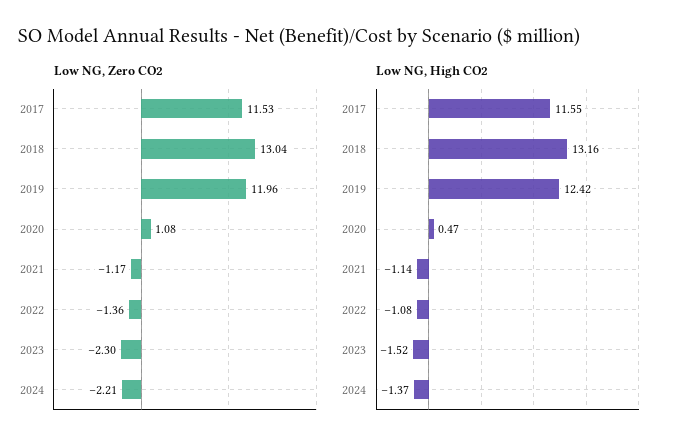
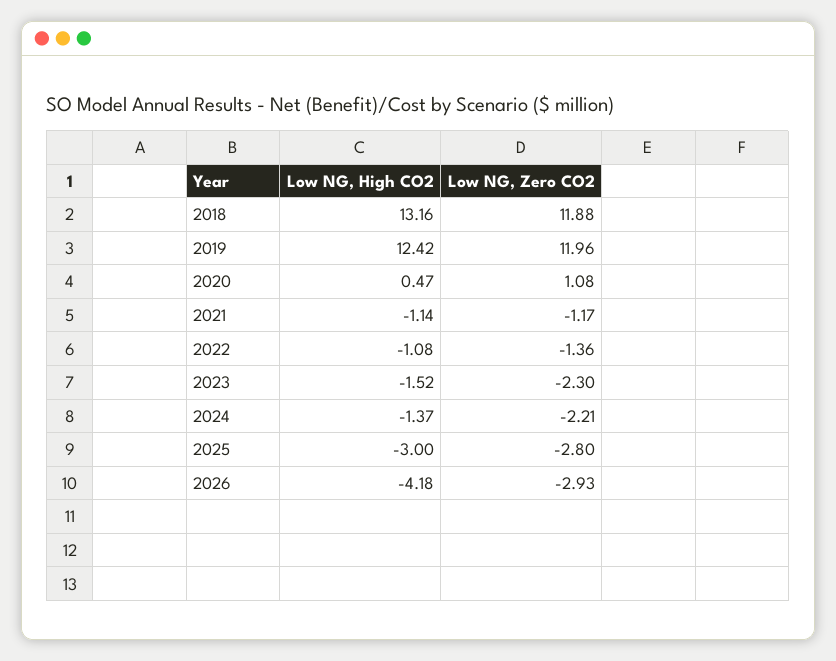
Low NG, Zero CO2, 2017: 11.53 -> none
Low NG, Zero CO2, 2018: 13.04 -> 11.88
Low NG, High CO2, 2017: 11.55 -> none
Low NG, High CO2, 2025: none -> -3
Low NG, Zero CO2, 2025: none -> -2.8
Low NG, High CO2, 2026: none -> -4.18
Low NG, Zero CO2, 2026: none -> -2.93

